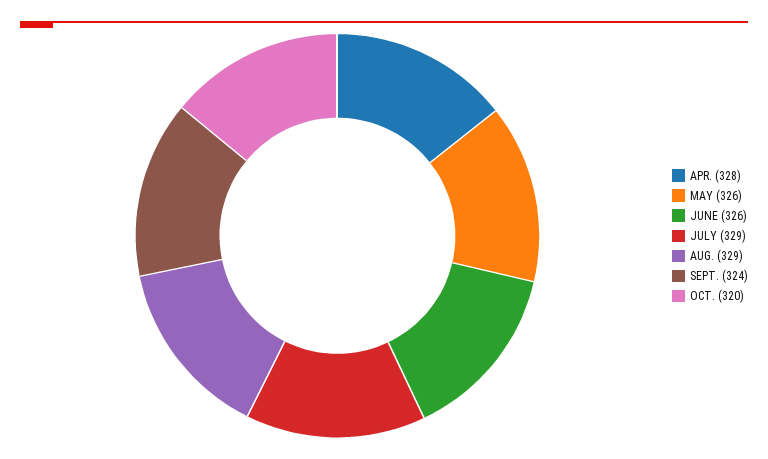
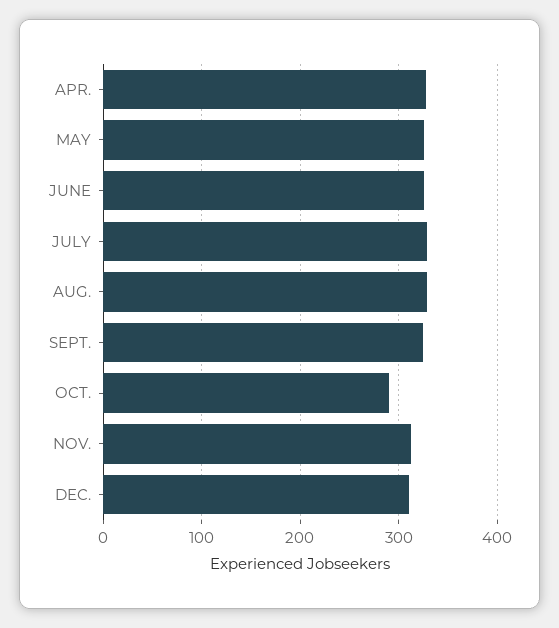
OCT.: 320 -> 290
NOV.: none -> 310
DEC.: none -> 310

